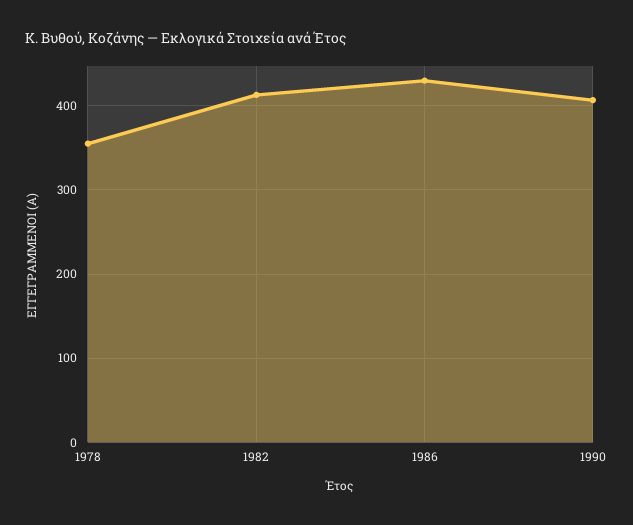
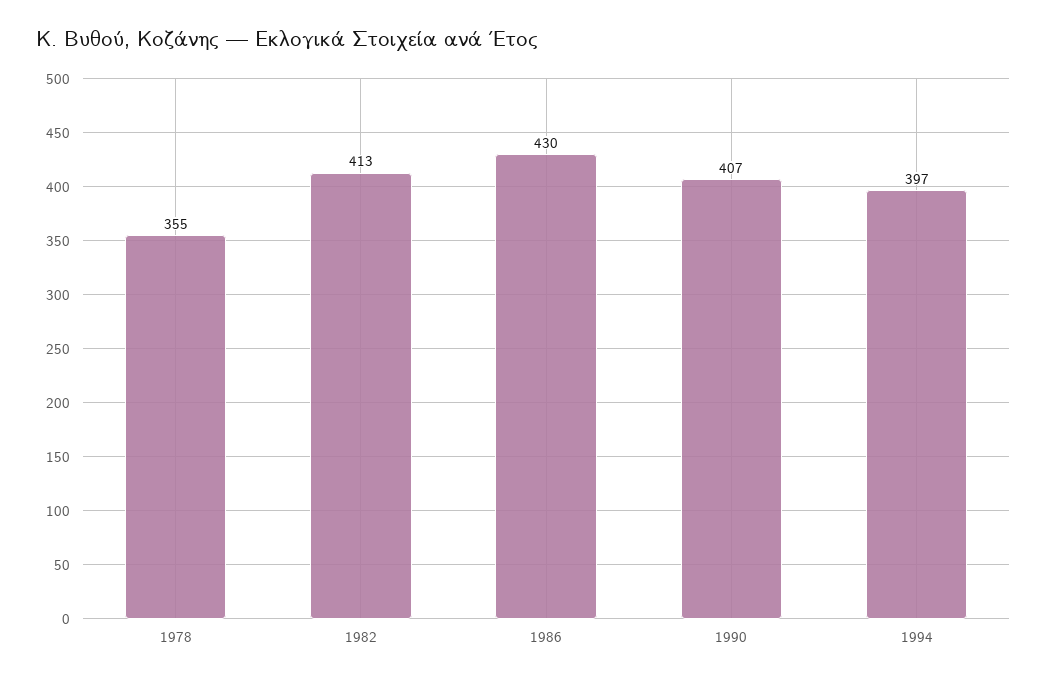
1994: none -> 397

